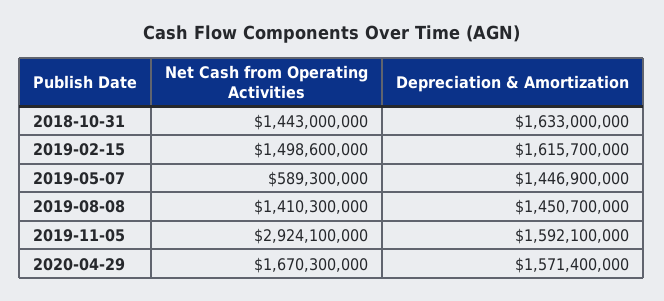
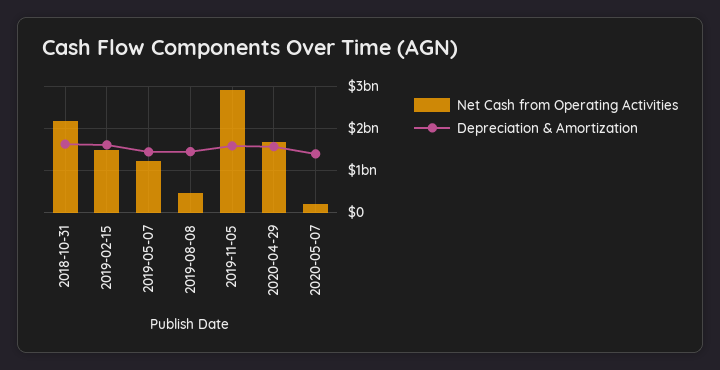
Net Cash from Operating Activities, 2018-10-31: 1443000000 -> 2200000000
Net Cash from Operating Activities, 2019-05-07: 589300000 -> 1200000000
Net Cash from Operating Activities, 2019-08-08: 1410300000 -> 400000000
Net Cash from Operating Activities, 2020-05-07: none -> 200000000
Depreciation & Amortization, 2020-05-07: none -> 1400000000

